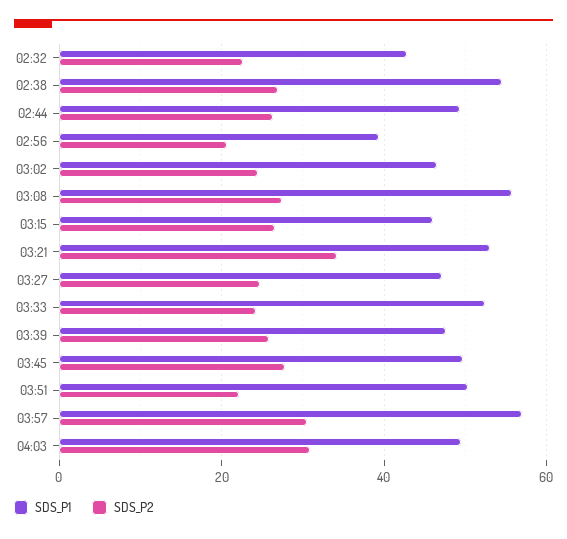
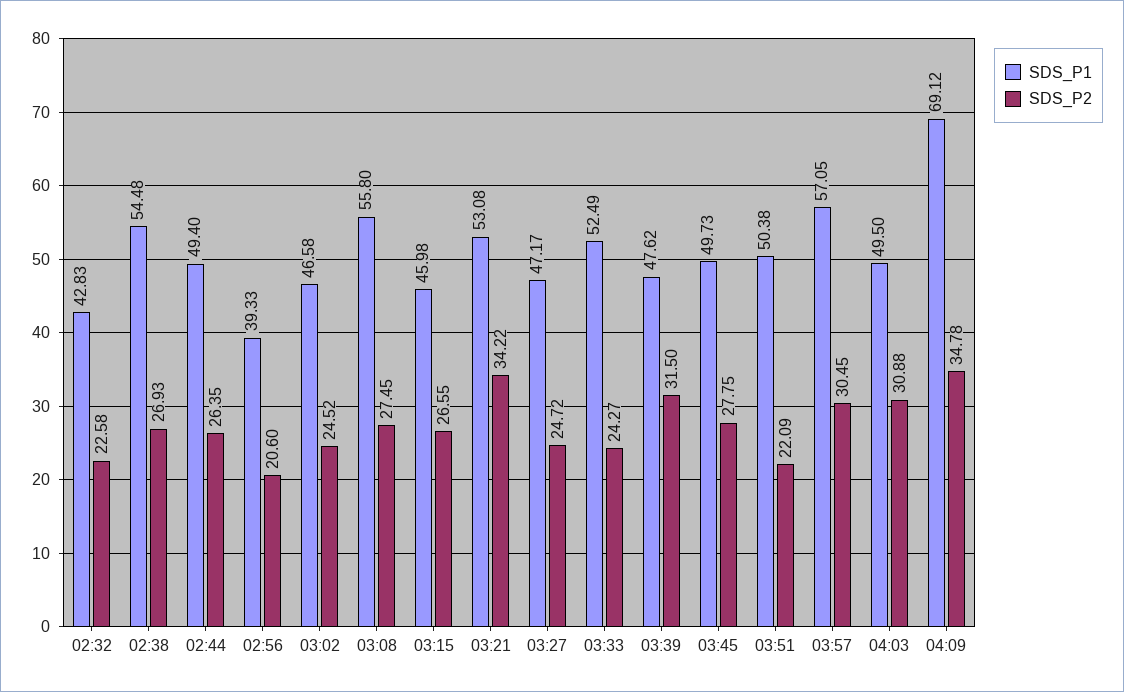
SDS_P2, 03:39: 26 -> 31.5
SDS_P1, 04:09: none -> 69.12
SDS_P2, 04:09: none -> 34.78

